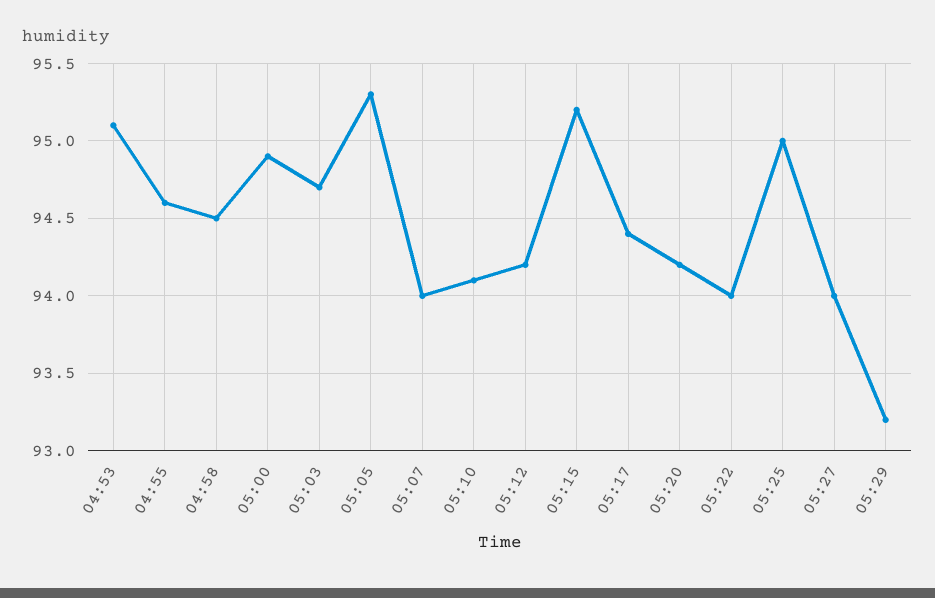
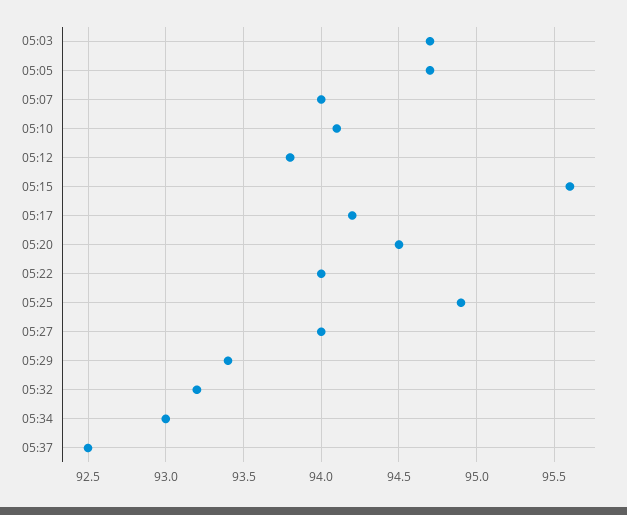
04:53: 95.1 -> none
04:55: 94.6 -> none
04:58: 94.5 -> none
05:00: 94.9 -> none
05:05: 95.3 -> 94.7
05:12: 94.2 -> 93.8
05:15: 95.2 -> 95.6
05:17: 94.4 -> 94.2
05:20: 94.2 -> 94.5
05:25: 95 -> 94.9
05:29: 93.2 -> 93.4
05:32: none -> 93.2
05:34: none -> 93
05:37: none -> 92.5

